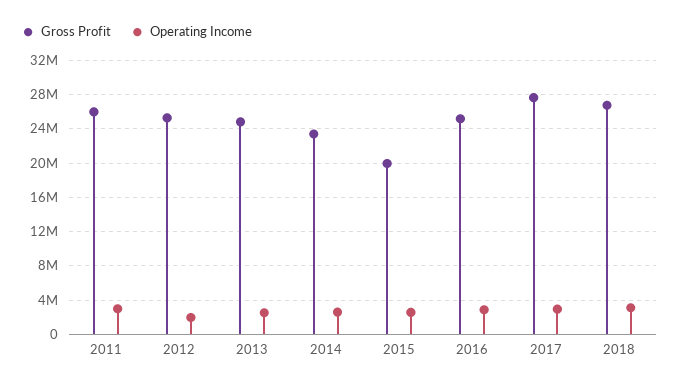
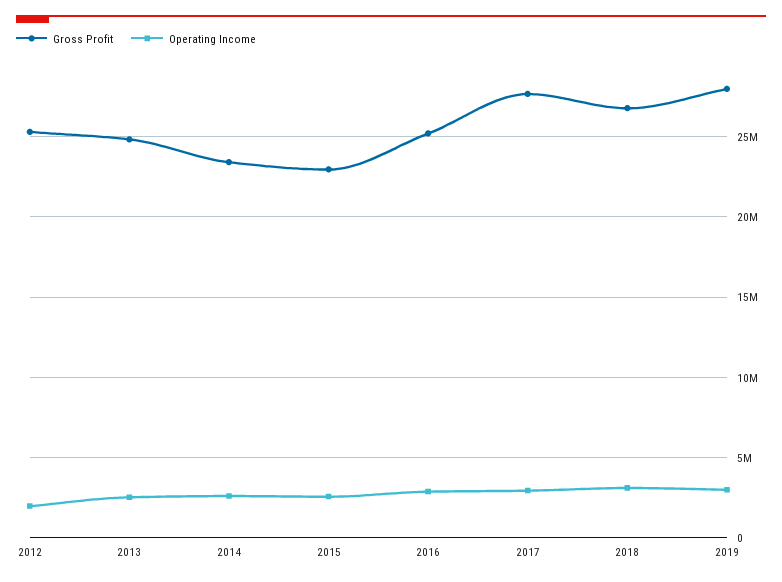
Gross Profit, 2011: 26000000 -> none
Operating Income, 2011: 3000000 -> none
Gross Profit, 2015: 20000000 -> 23000000
Gross Profit, 2019: none -> 28000000
Operating Income, 2019: none -> 3000000

